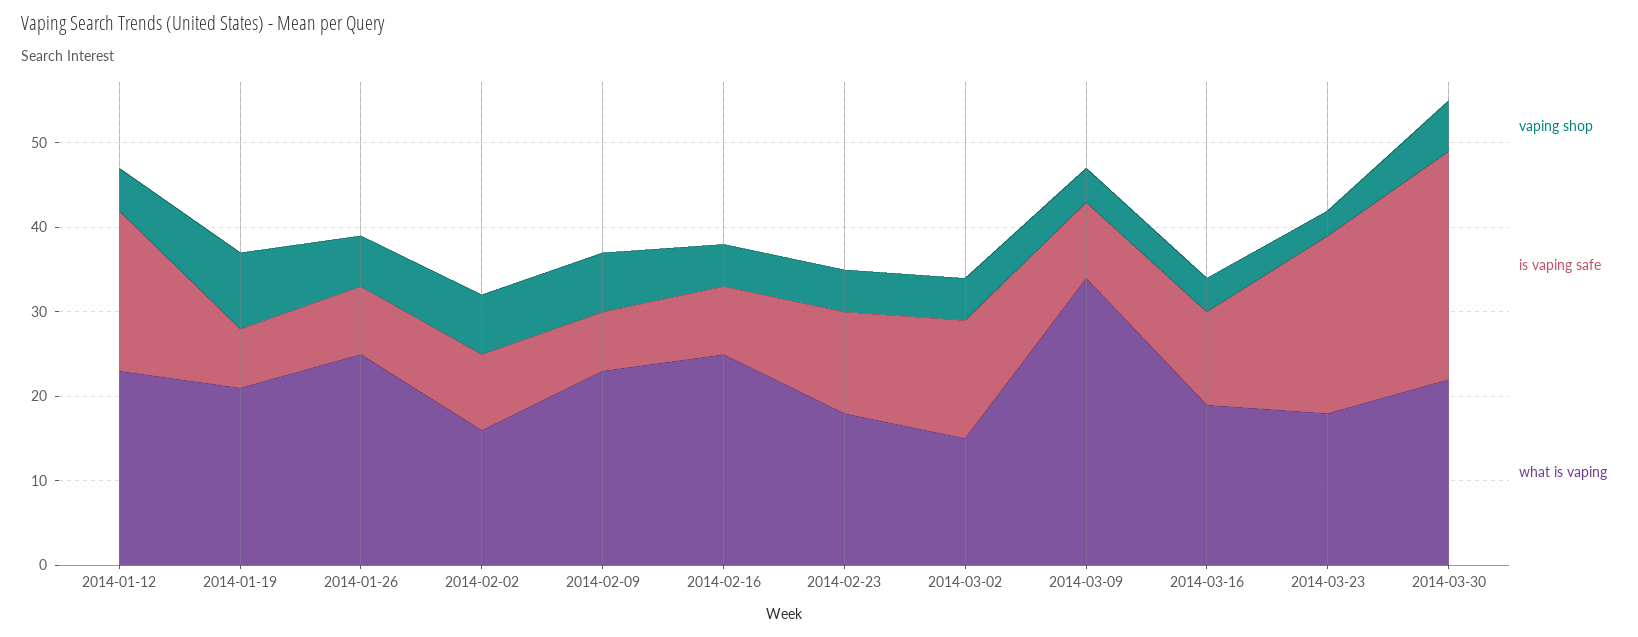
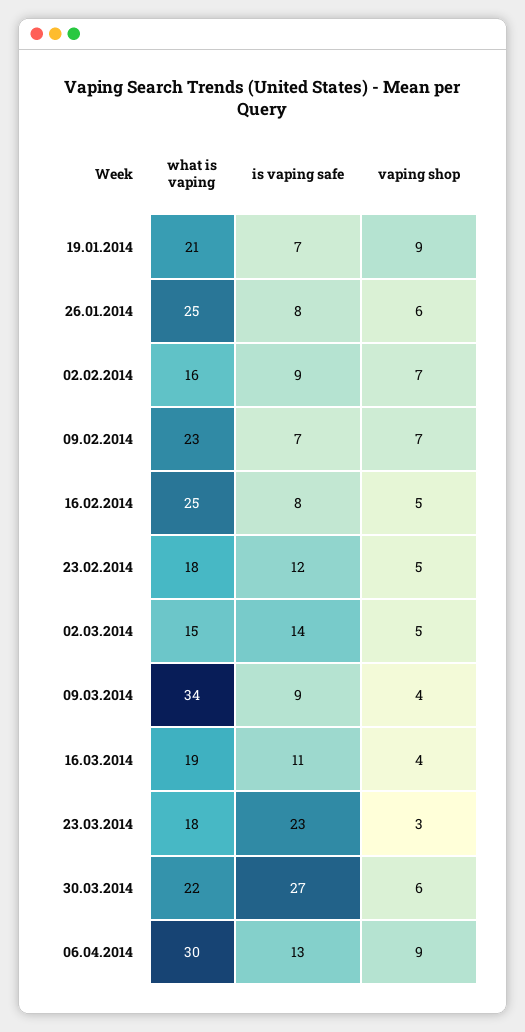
vaping shop, 2014-01-12: 5 -> none
is vaping safe, 2014-01-12: 19 -> none
what is vaping, 2014-01-12: 23 -> none
is vaping safe, 2014-03-23: 21 -> 23
what is vaping, 06.04.2014: none -> 30
is vaping safe, 06.04.2014: none -> 13
vaping shop, 06.04.2014: none -> 9

